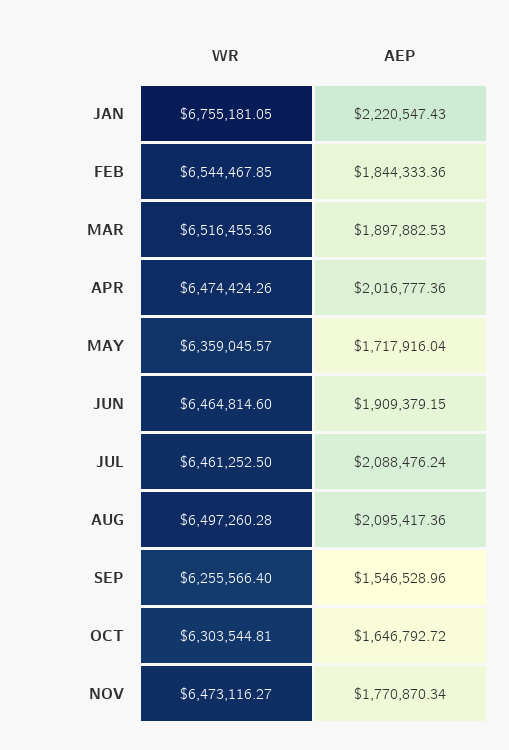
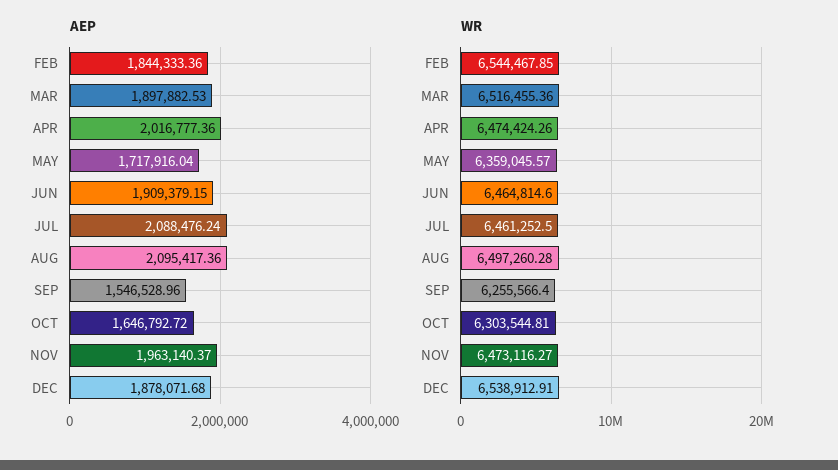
WR, JAN: 6755181.05 -> none
AEP, JAN: 2220547.43 -> none
AEP, NOV: 1770870.34 -> 1963140.37
AEP, DEC: none -> 1878071.68
WR, DEC: none -> 6538912.91

